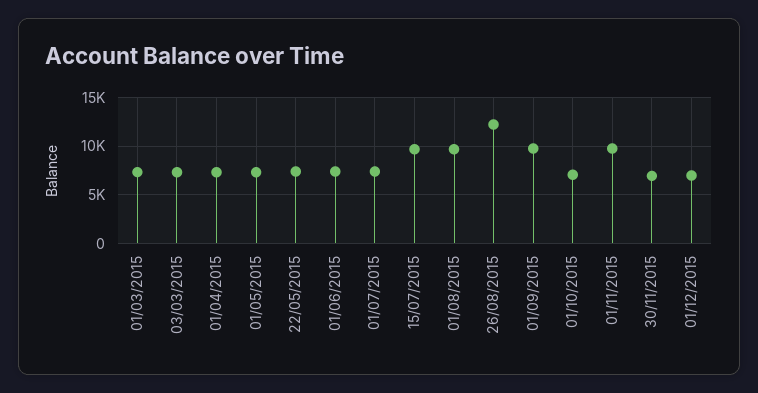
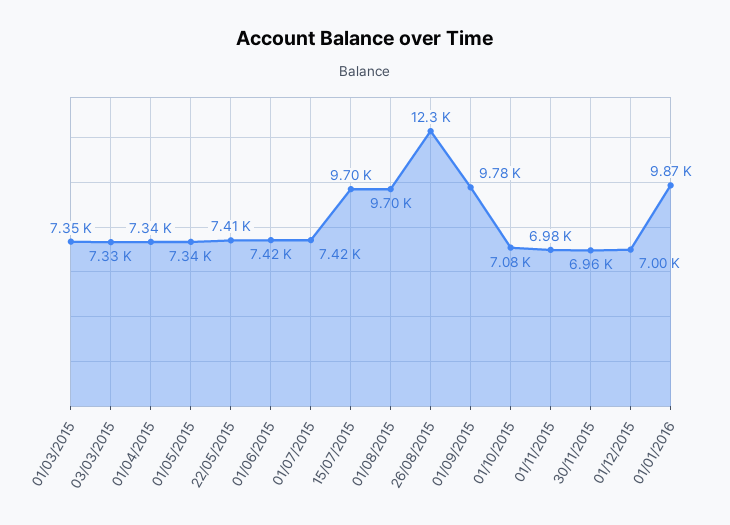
01/11/2015: 10000 -> 6980
01/01/2016: none -> 9870

